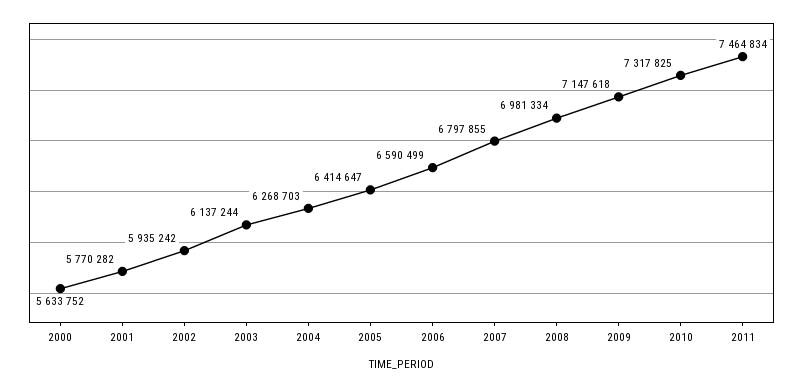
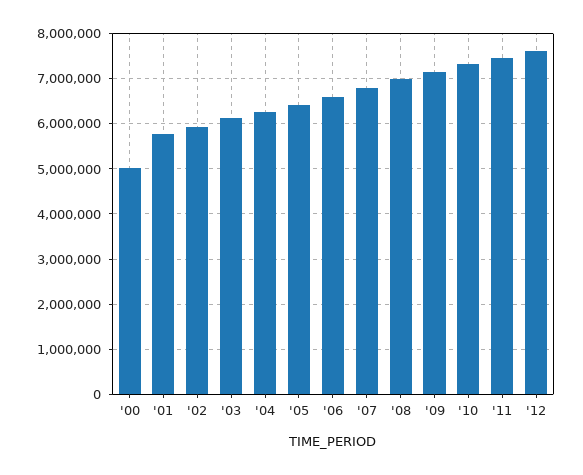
2000: 5633752 -> 5000000
'12: none -> 7600000

